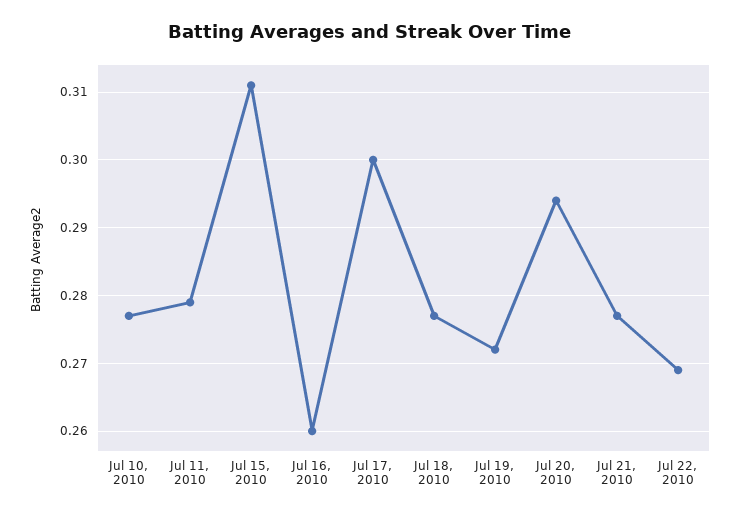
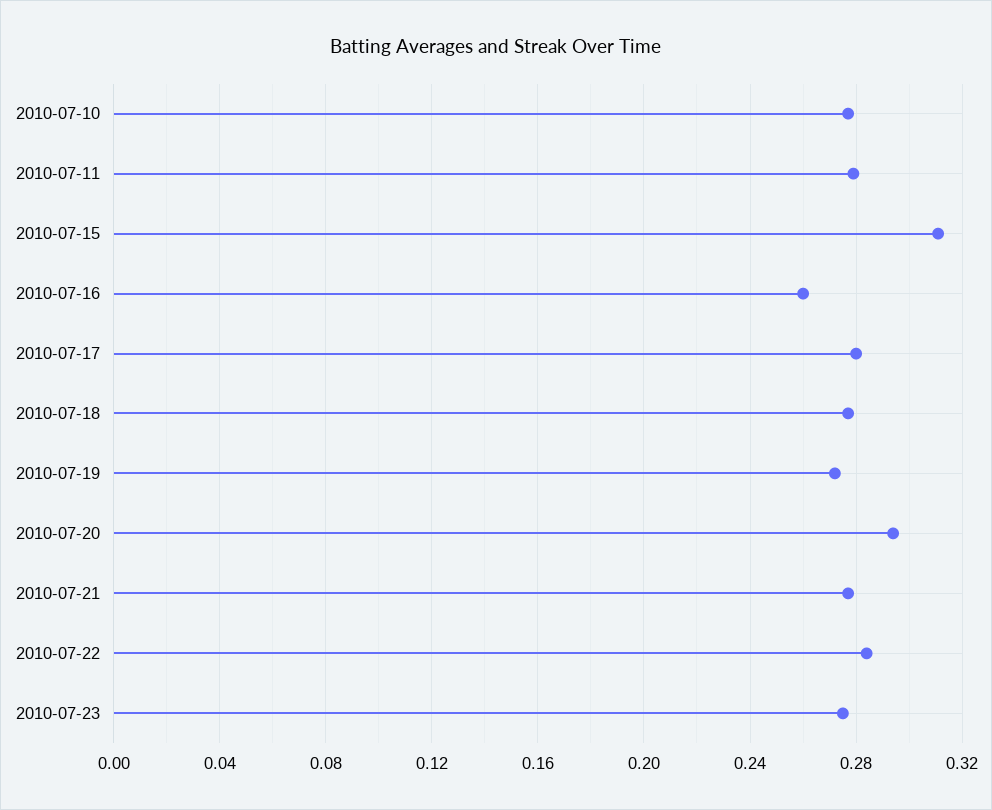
Jul 17, 2010: 0.3 -> 0.28
Jul 22, 2010: 0.269 -> 0.285
2010-07-23: none -> 0.275

